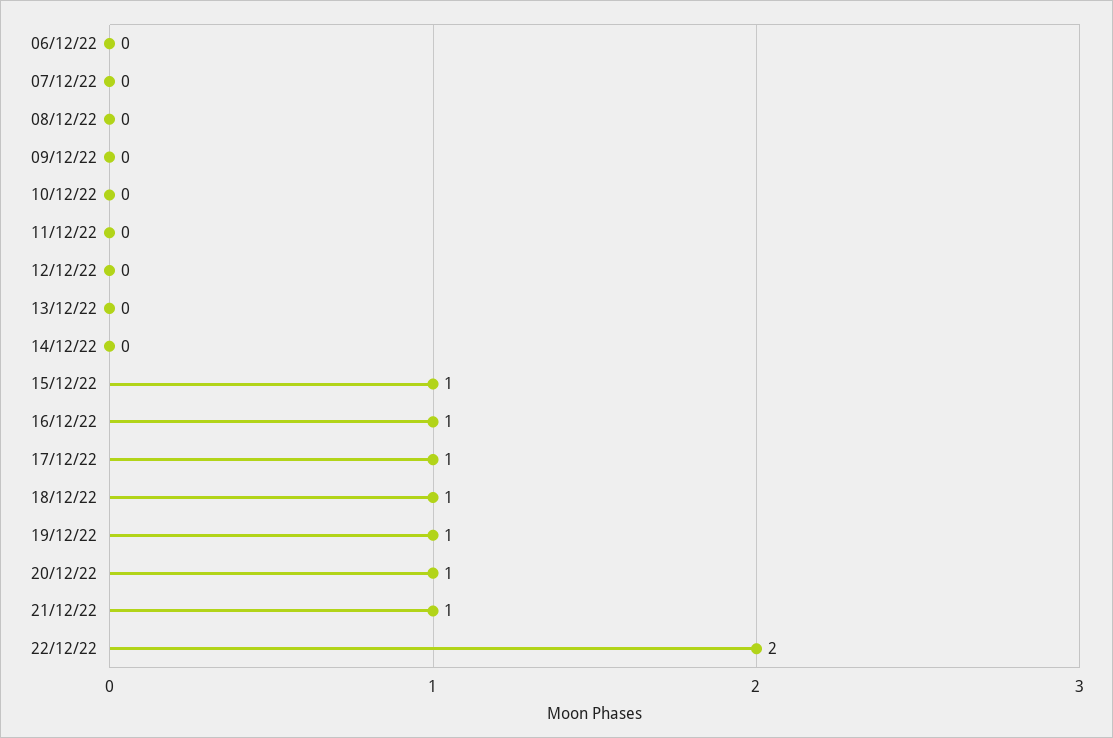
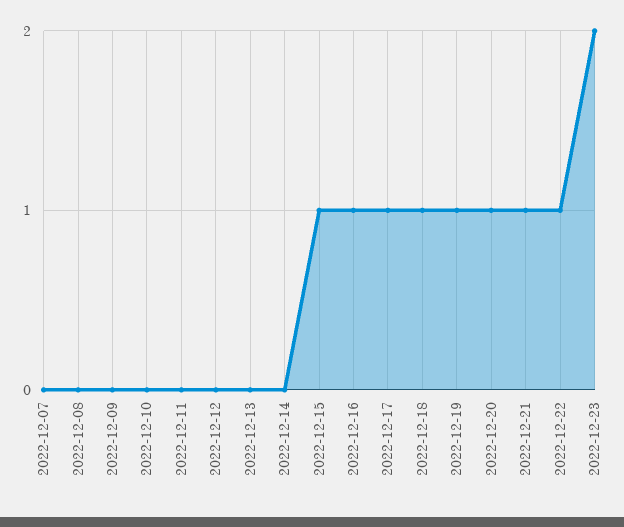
06/12/22: 0 -> none
22/12/22: 2 -> 1
2022-12-23: none -> 2

